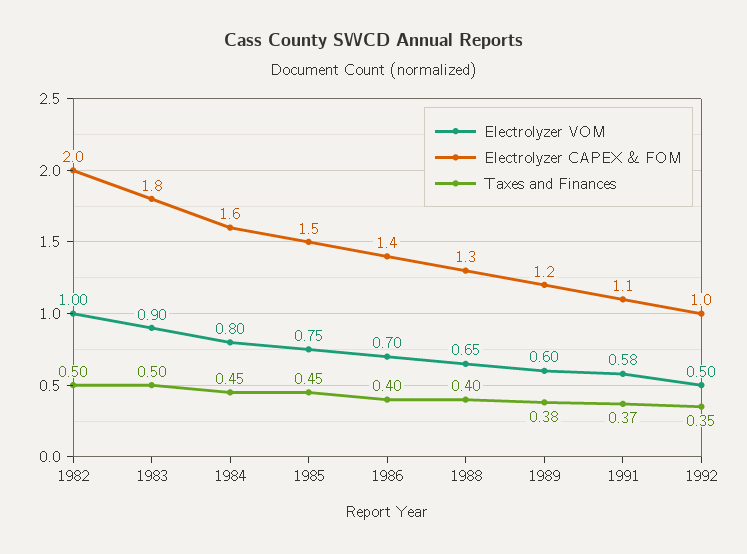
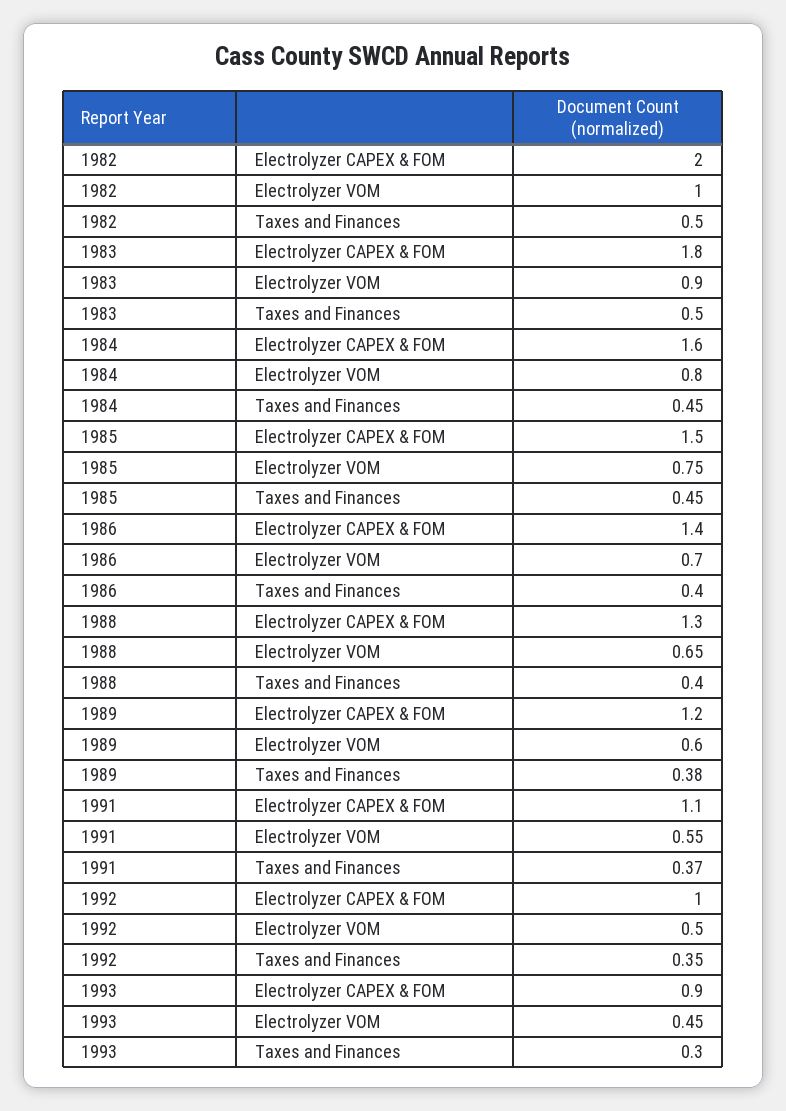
Electrolyzer VOM, 1991: 0.58 -> 0.55
Electrolyzer CAPEX & FOM, 1993: none -> 0.9
Electrolyzer VOM, 1993: none -> 0.45
Taxes and Finances, 1993: none -> 0.3

